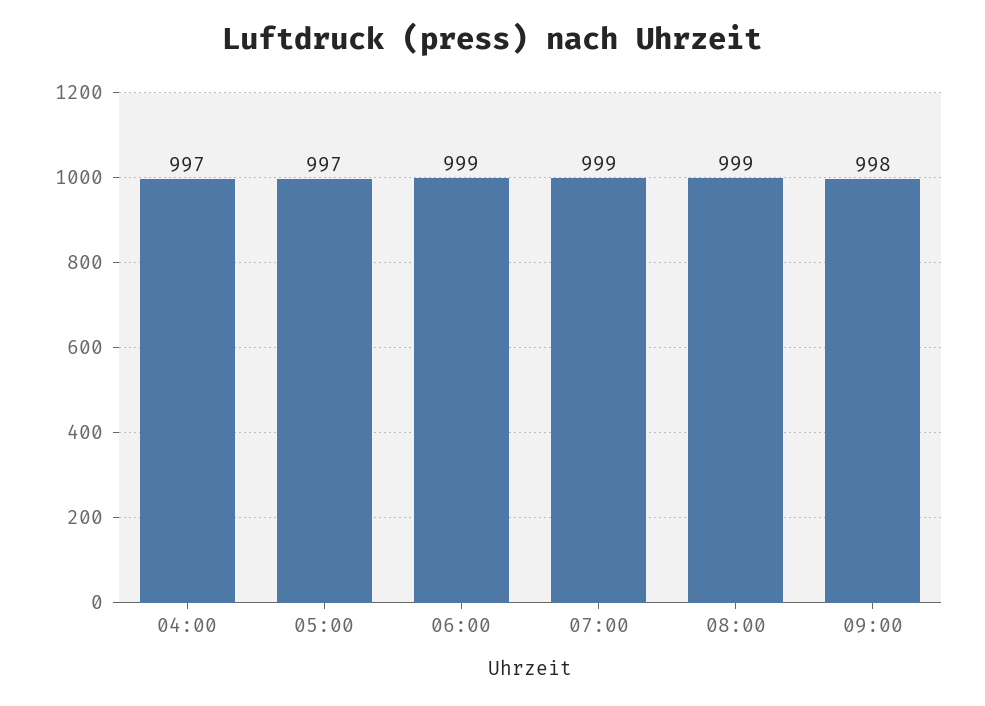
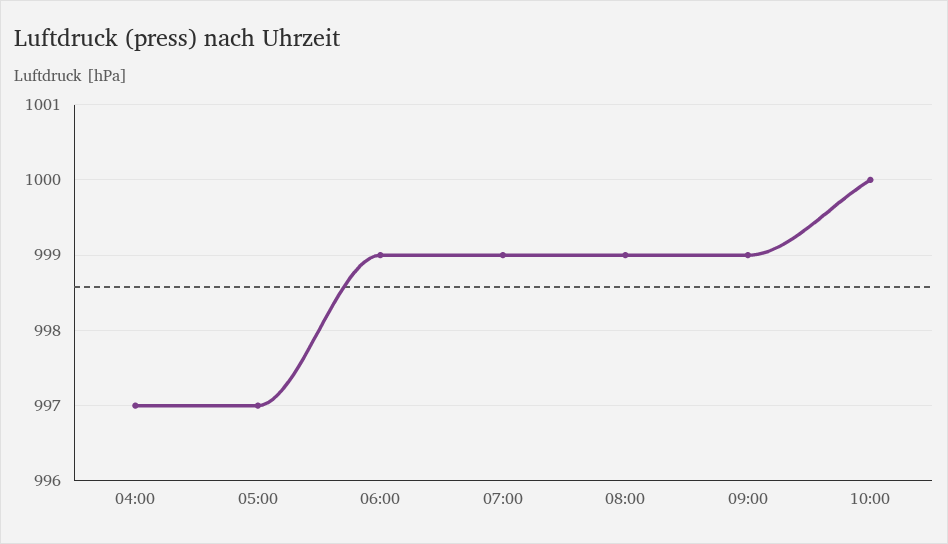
09:00: 998 -> 999
10:00: none -> 1000

